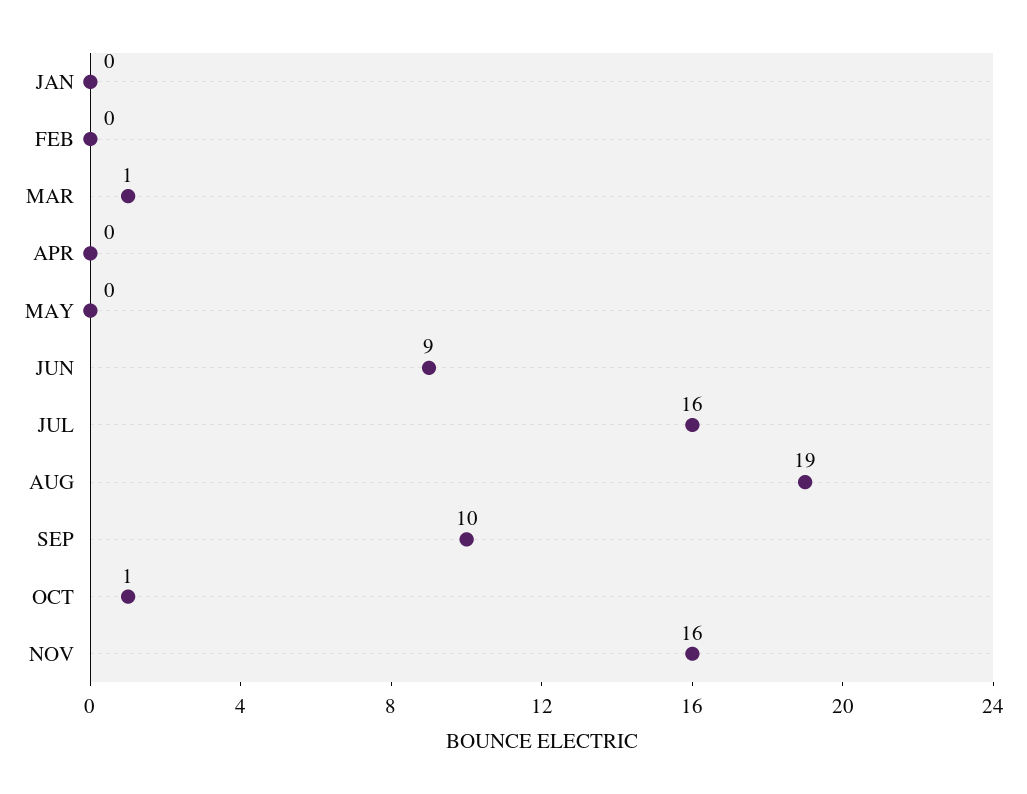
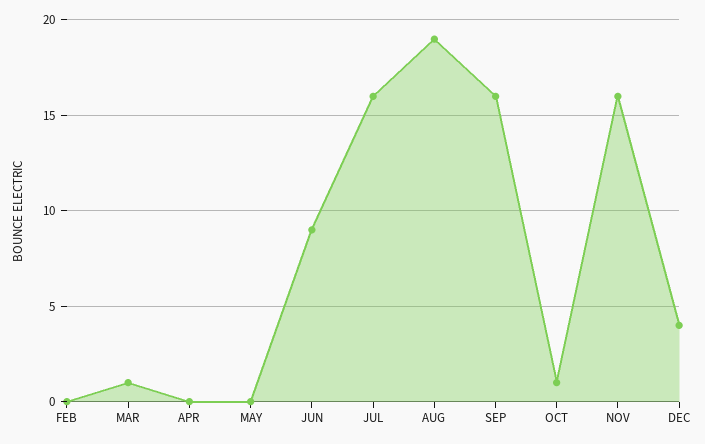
JAN: 0 -> none
SEP: 10 -> 16
DEC: none -> 4

